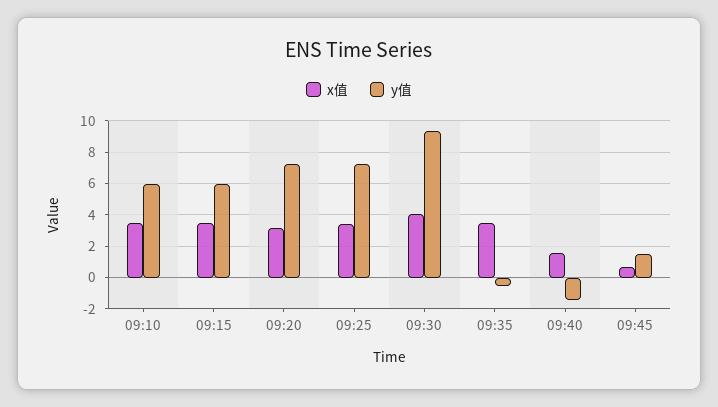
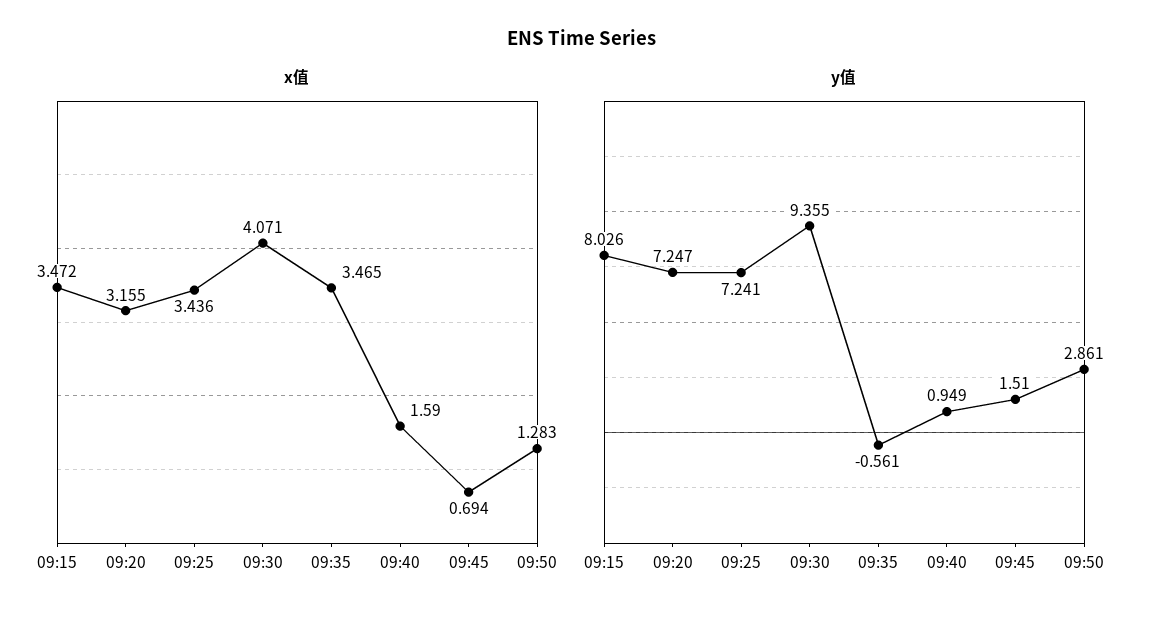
x值, 09:10: 3.5 -> none
y值, 09:10: 6 -> none
y值, 09:15: 6 -> 8.026
y值, 09:40: -1.5 -> 0.949
x值, 09:50: none -> 1.283
y值, 09:50: none -> 2.861

